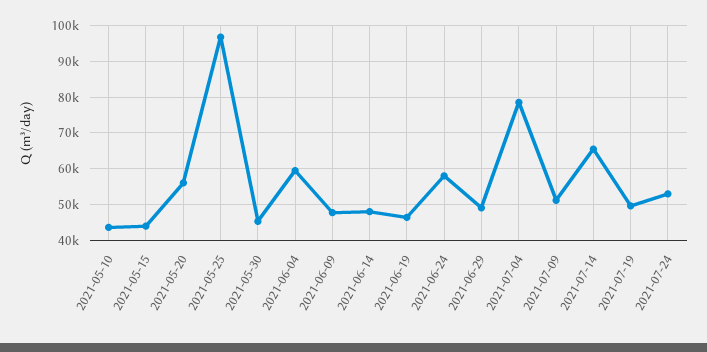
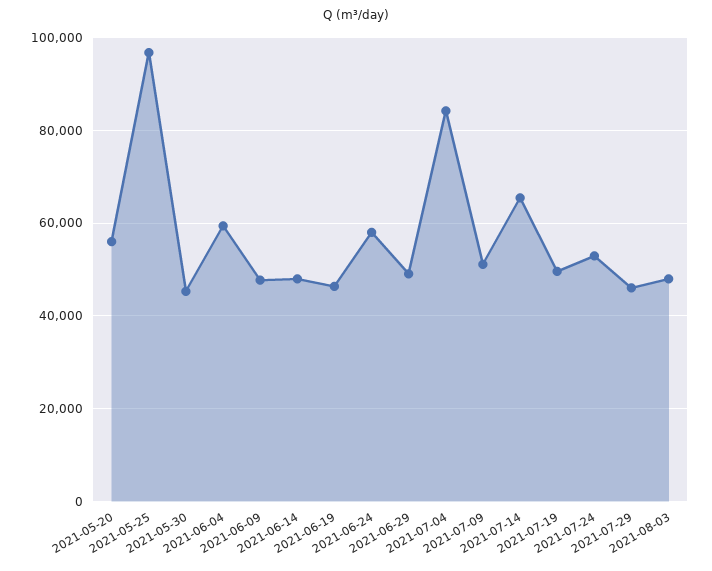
2021-05-10: 44000 -> none
2021-05-15: 44000 -> none
2021-07-04: 78000 -> 84000
2021-07-29: none -> 46000
2021-08-03: none -> 48000

